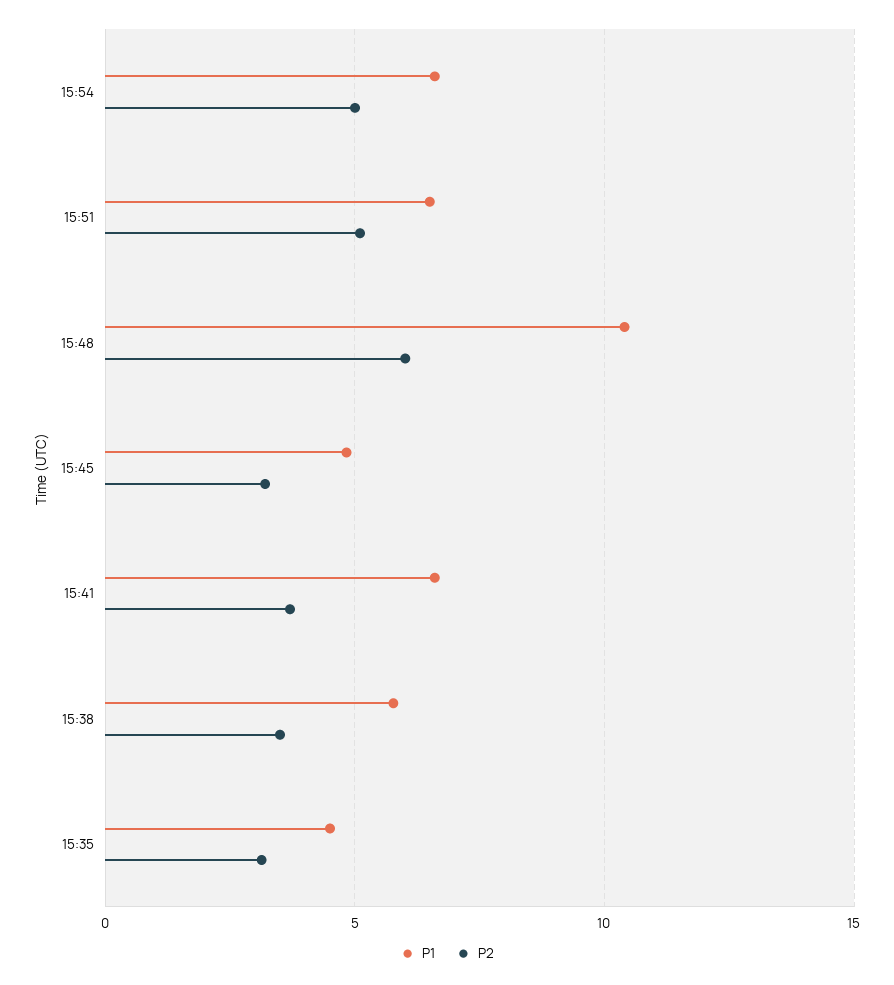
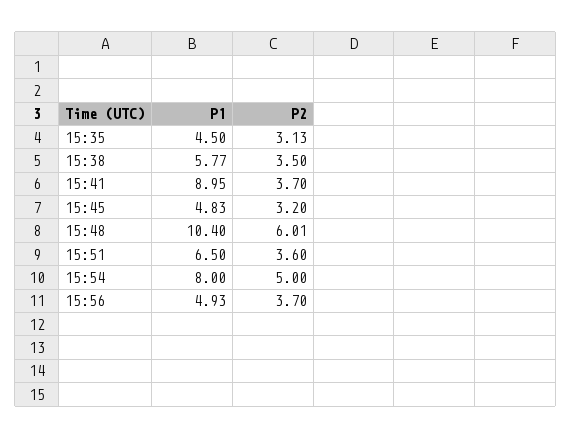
P1, 15:54: 6.5 -> 8
P2, 15:51: 5 -> 3.6
P1, 15:41: 6.5 -> 8.95
P1, 15:56: none -> 4.93
P2, 15:56: none -> 3.7

